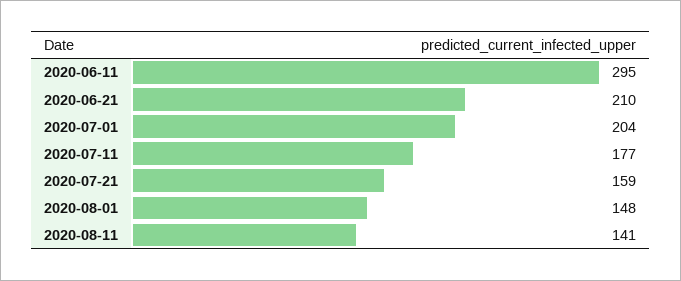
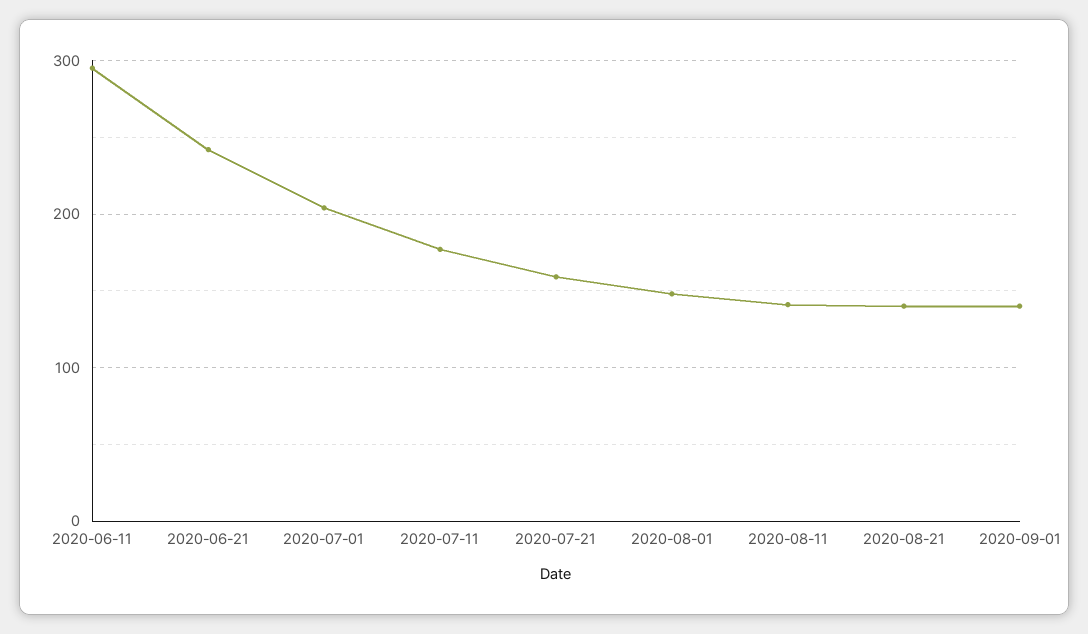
2020-06-21: 210 -> 240
2020-08-21: none -> 140
2020-09-01: none -> 140

